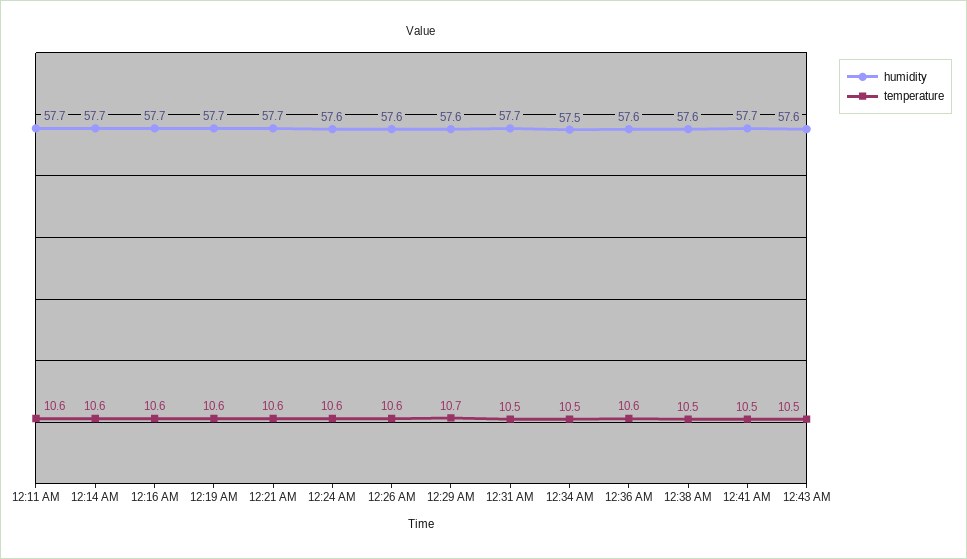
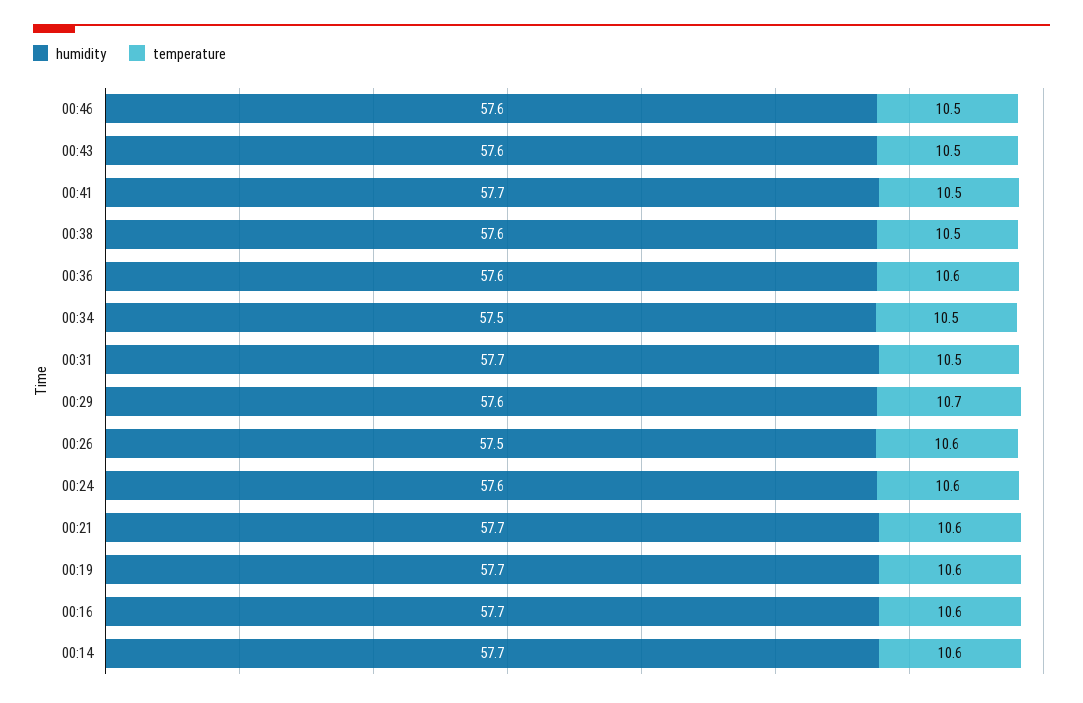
humidity, 12:11 AM: 57.7 -> none
temperature, 12:11 AM: 10.6 -> none
humidity, 12:26 AM: 57.6 -> 57.5
humidity, 00:46: none -> 57.6
temperature, 00:46: none -> 10.5

